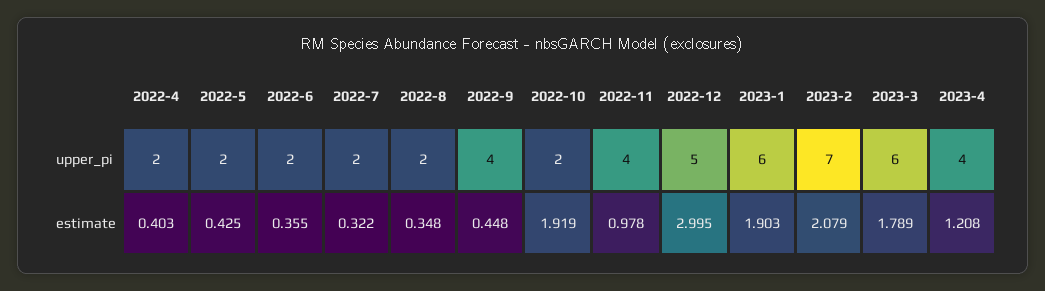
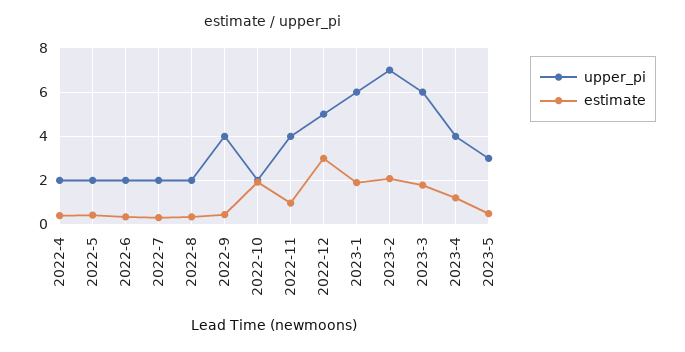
upper_pi, 2023-5: none -> 3
estimate, 2023-5: none -> 0.5

